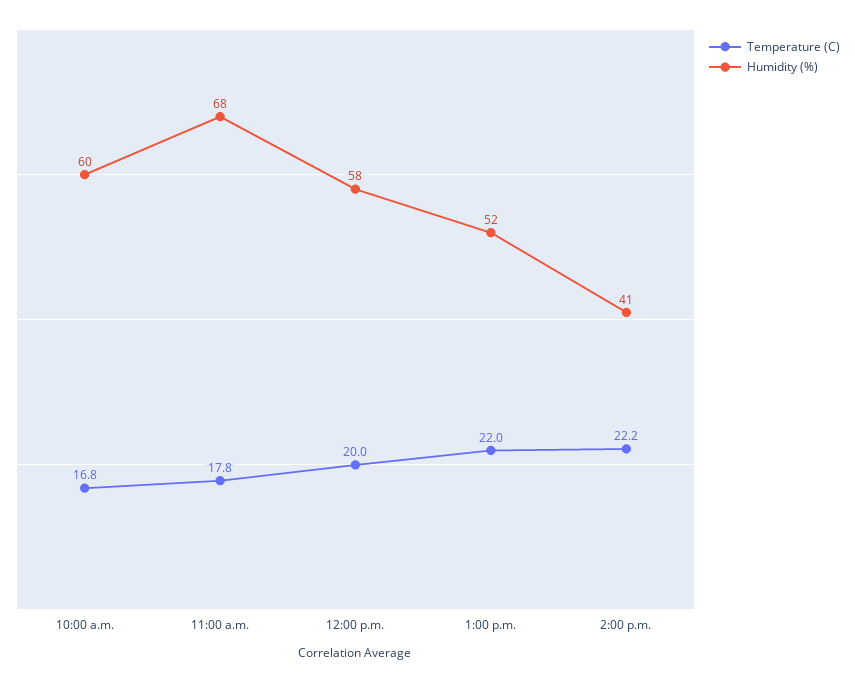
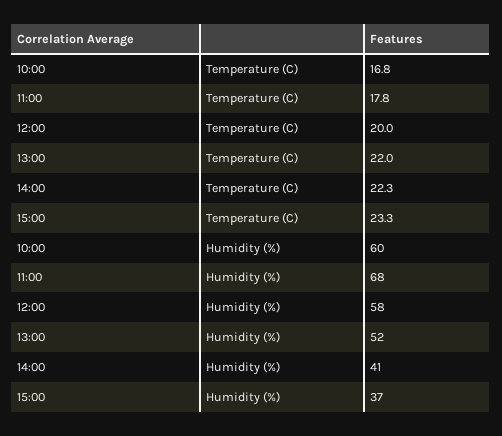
Temperature (C), 2:00 p.m.: 22.2 -> 22.3
Temperature (C), 15:00: none -> 23.3
Humidity (%), 15:00: none -> 37

